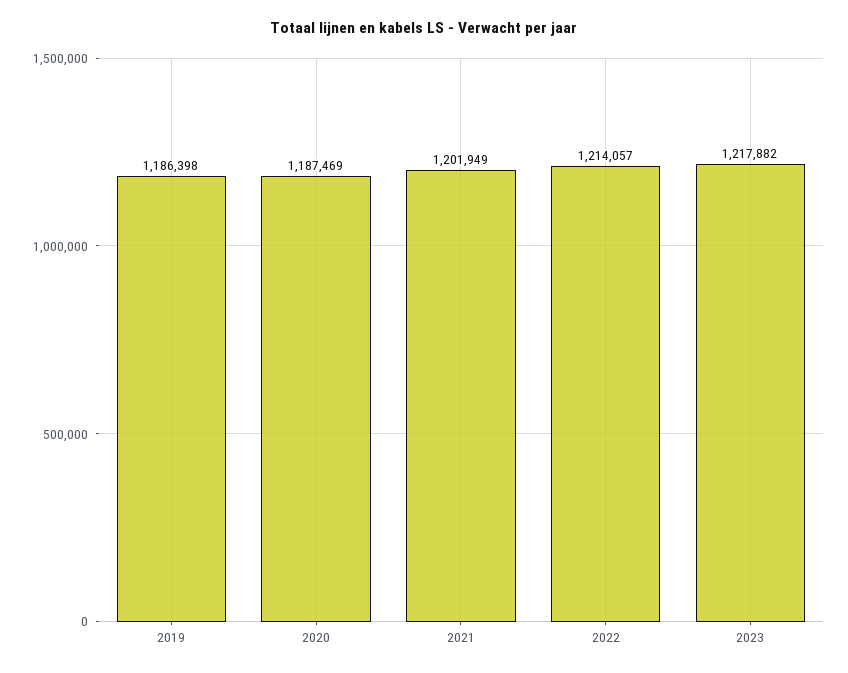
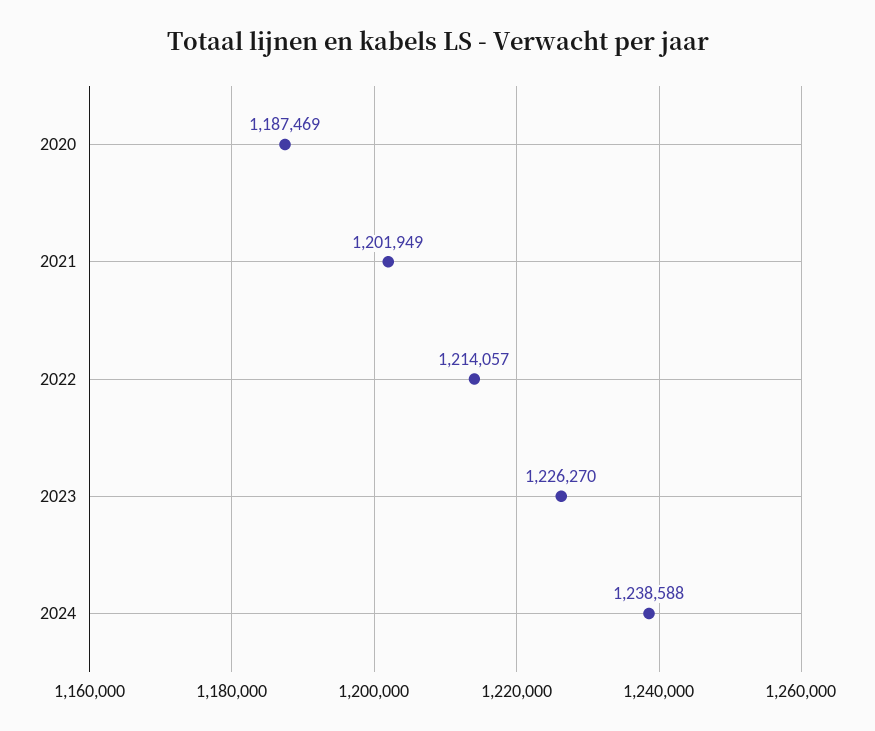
2019: 1186398 -> none
2023: 1217882 -> 1226270
2024: none -> 1238588

